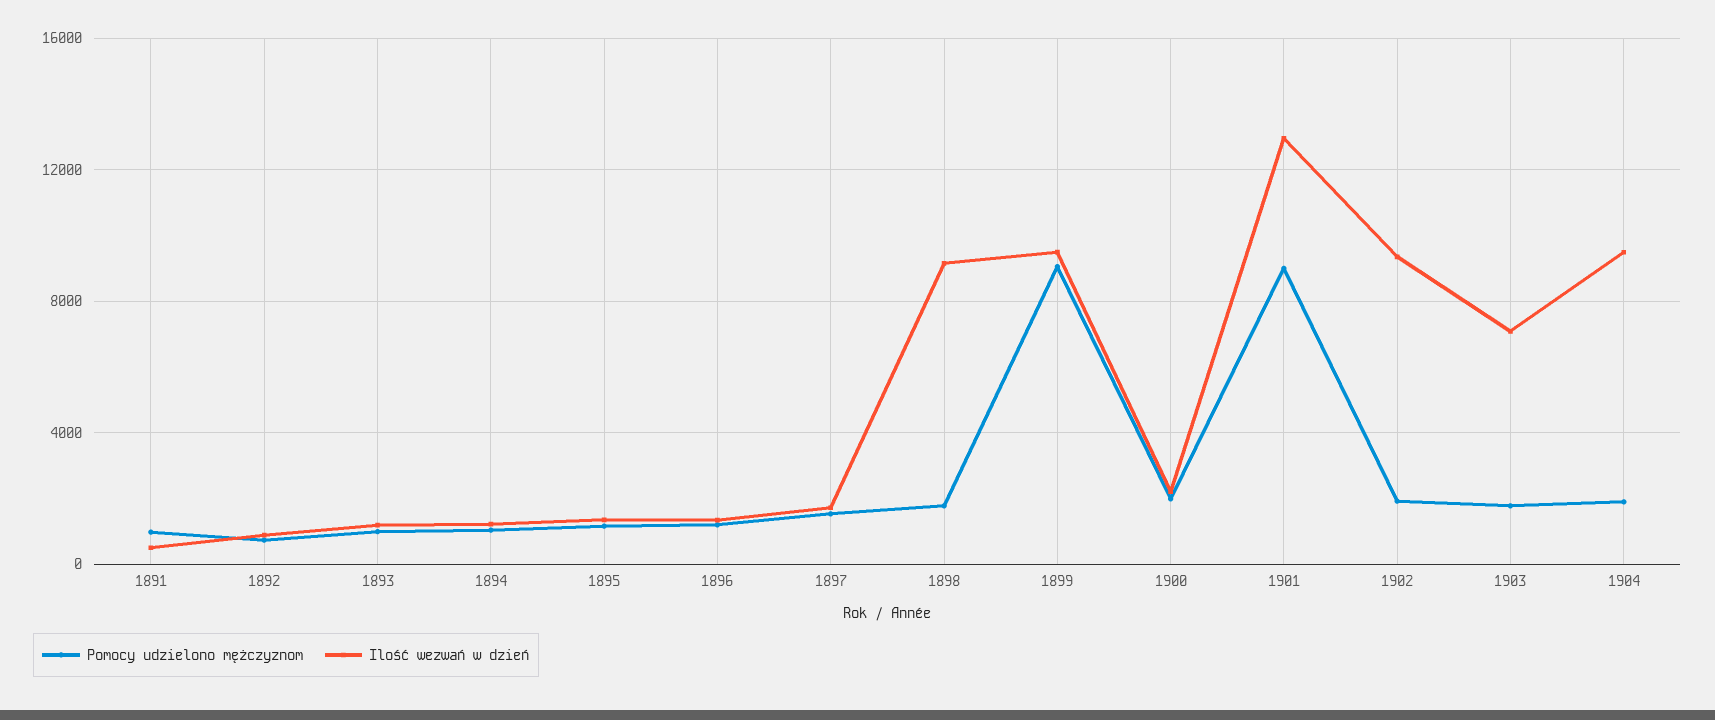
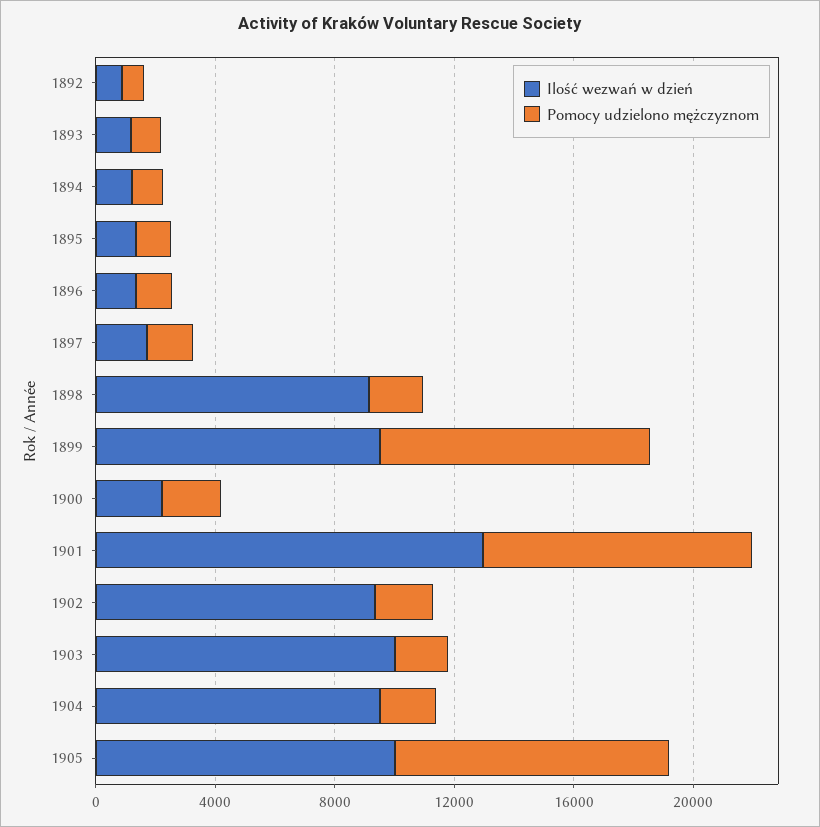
Pomocy udzielono mężczyznom, 1891: 1000 -> none
Ilość wezwań w dzień, 1891: 500 -> none
Ilość wezwań w dzień, 1903: 7000 -> 10000
Ilość wezwań w dzień, 1905: none -> 10000
Pomocy udzielono mężczyznom, 1905: none -> 9000

